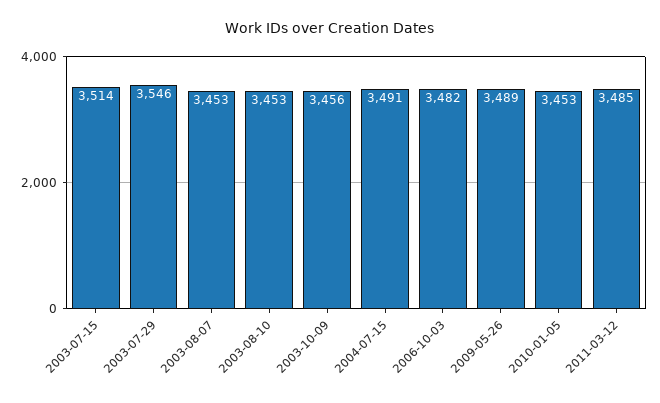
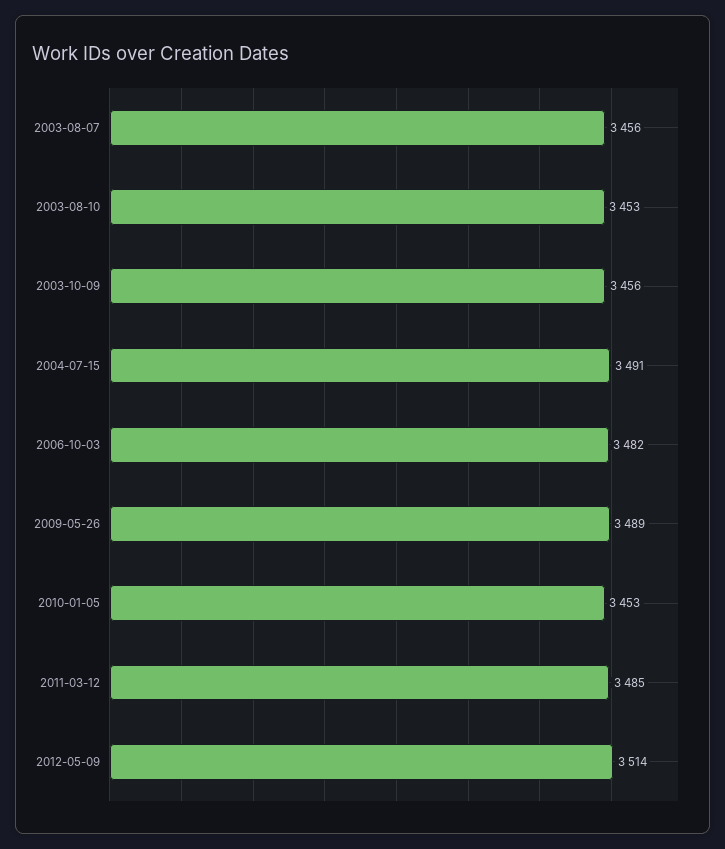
2003-07-15: 3514 -> none
2003-07-29: 3546 -> none
2003-08-07: 3453 -> 3456
2012-05-09: none -> 3514

